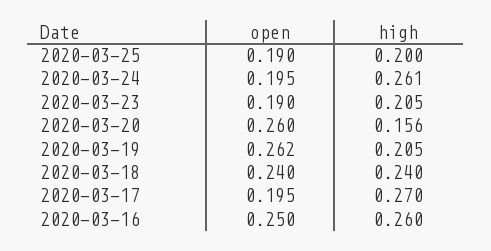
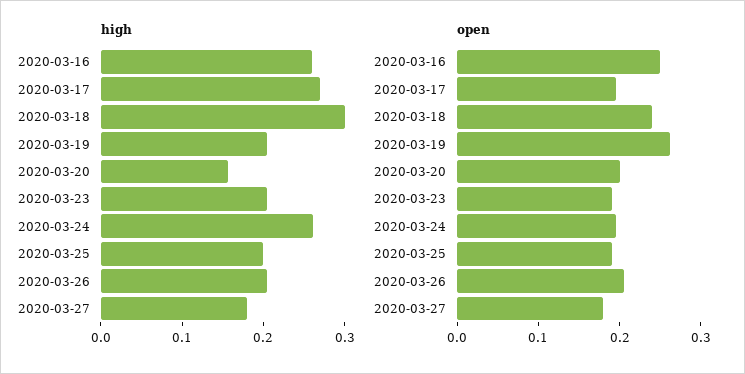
open, 2020-03-20: 0.26 -> 0.2
high, 2020-03-18: 0.24 -> 0.3
high, 2020-03-26: none -> 0.2
high, 2020-03-27: none -> 0.18
open, 2020-03-26: none -> 0.2
open, 2020-03-27: none -> 0.18

